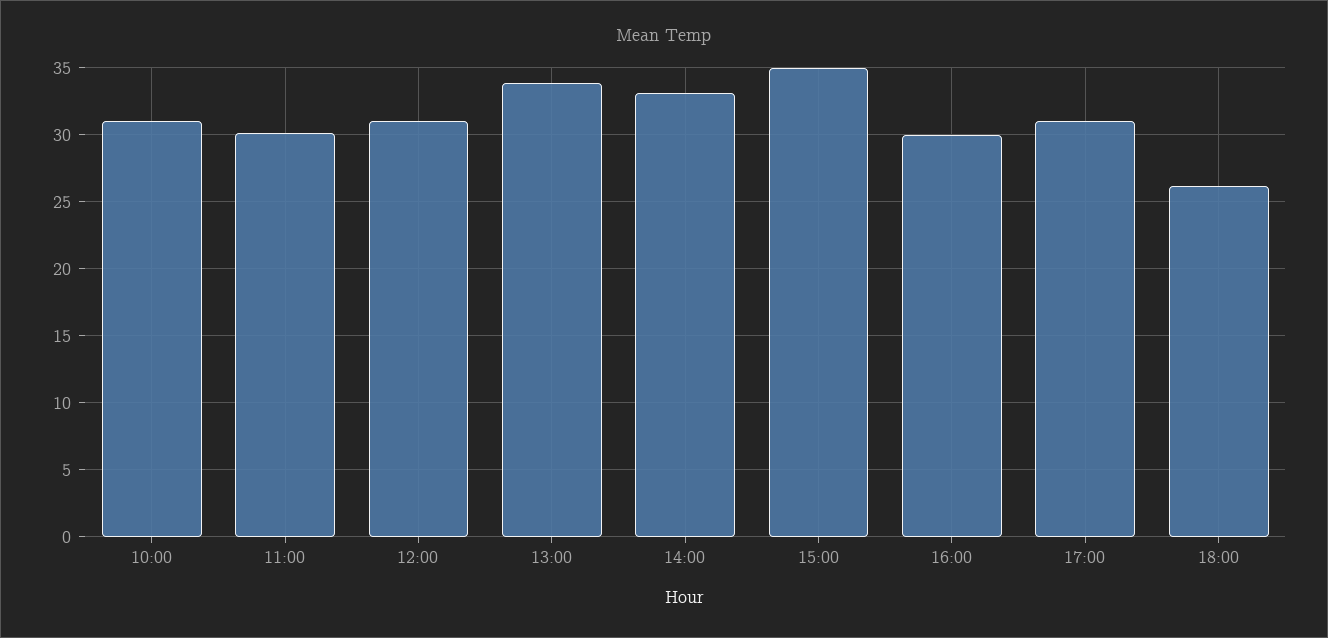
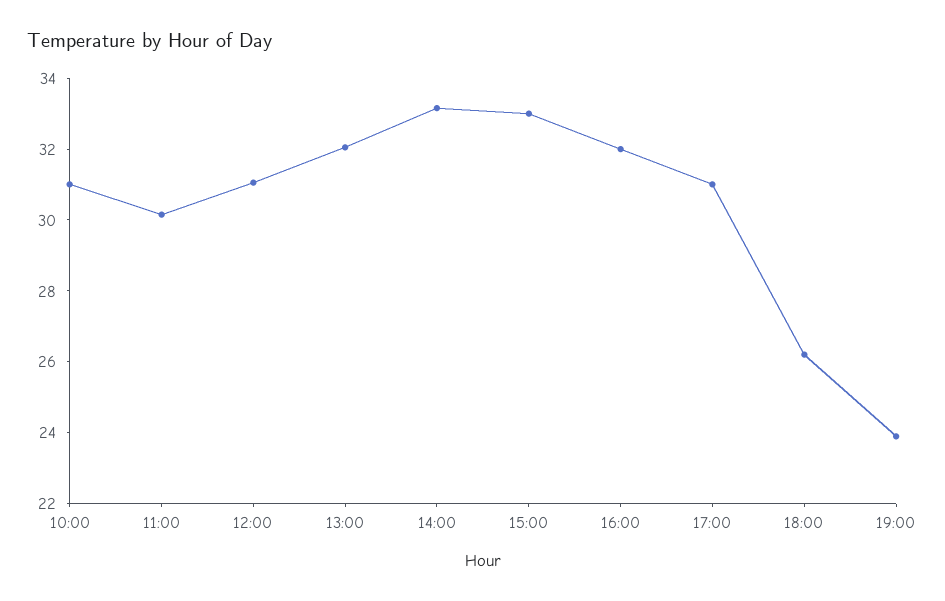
13:00: 34 -> 32
15:00: 35 -> 33
16:00: 30 -> 32
19:00: none -> 24

